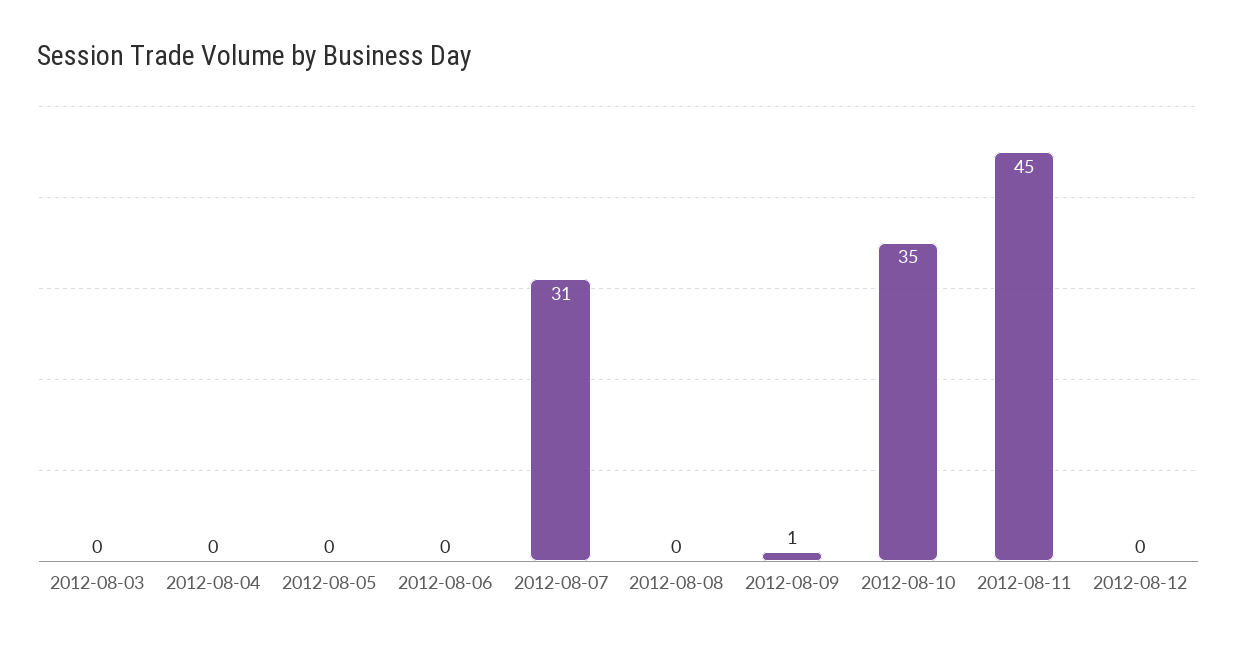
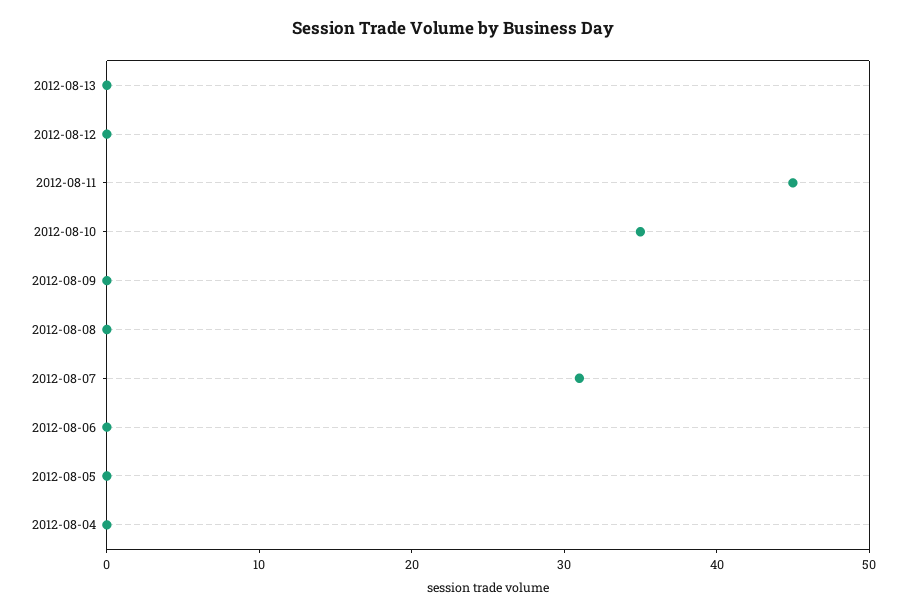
2012-08-03: 0 -> none
2012-08-09: 1 -> 0
2012-08-13: none -> 0

